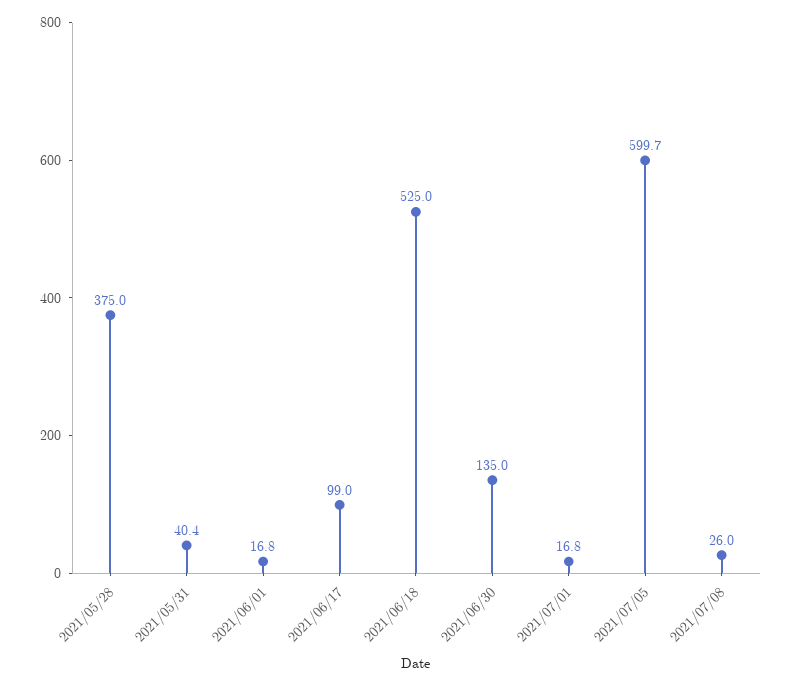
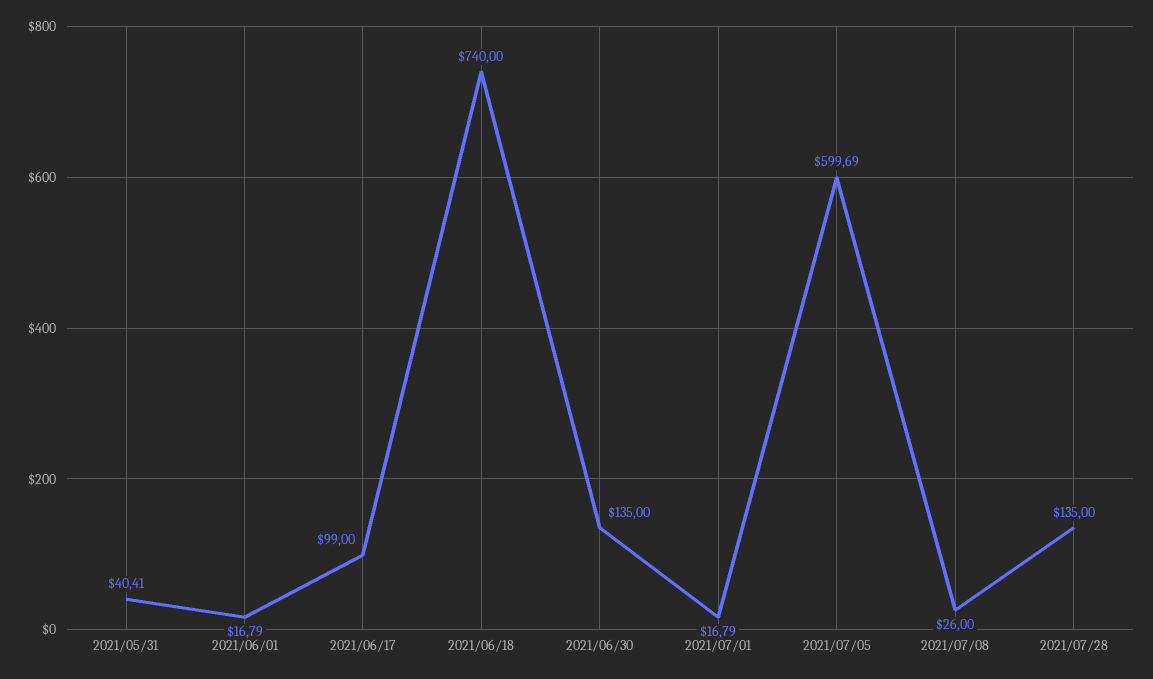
2021/05/28: 375 -> none
2021/06/18: 525 -> 740
2021/07/28: none -> 135

